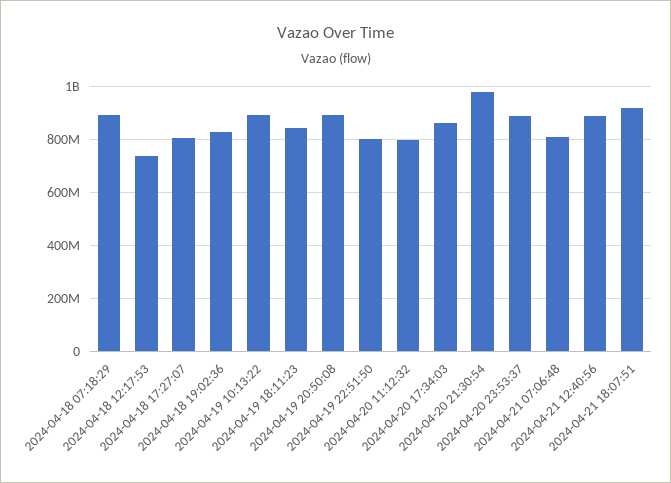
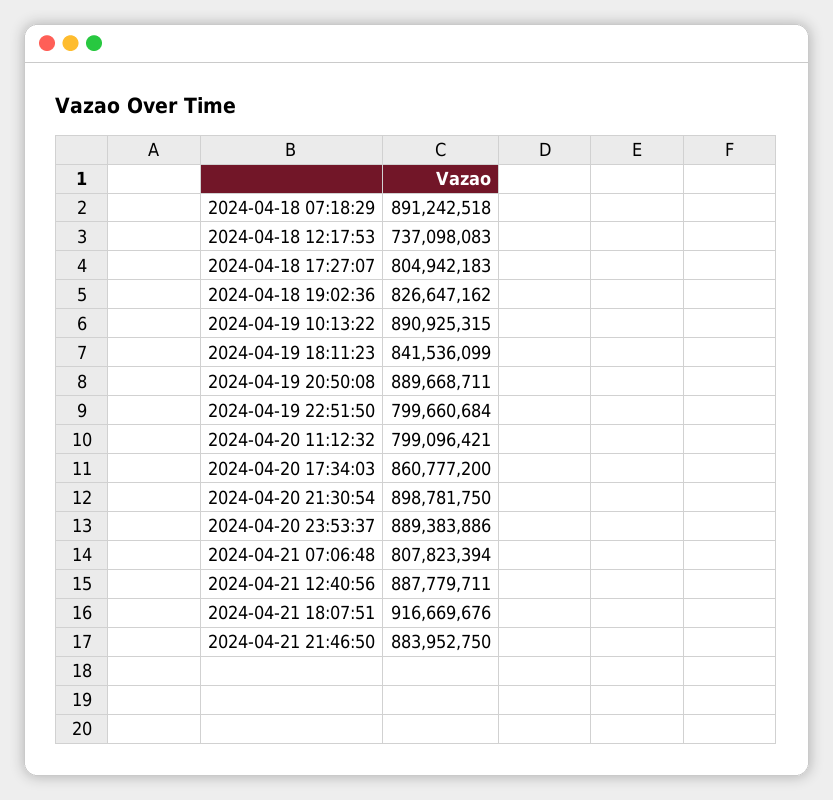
2024-04-20 21:30:54: 975000000 -> 898781750
2024-04-21 21:46:50: none -> 883952750

